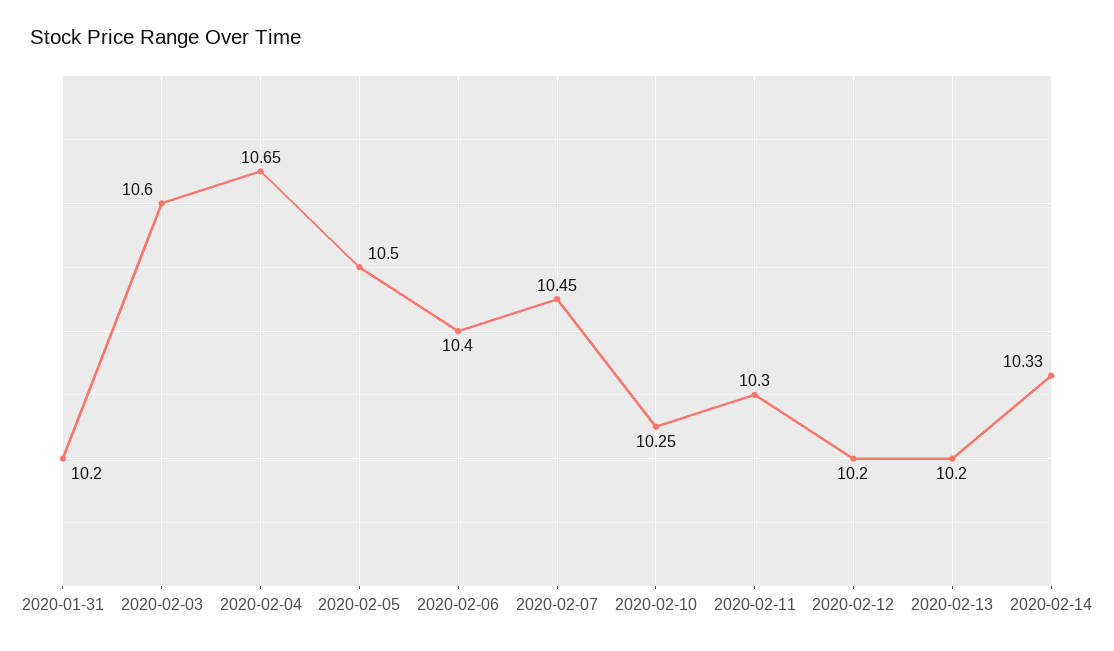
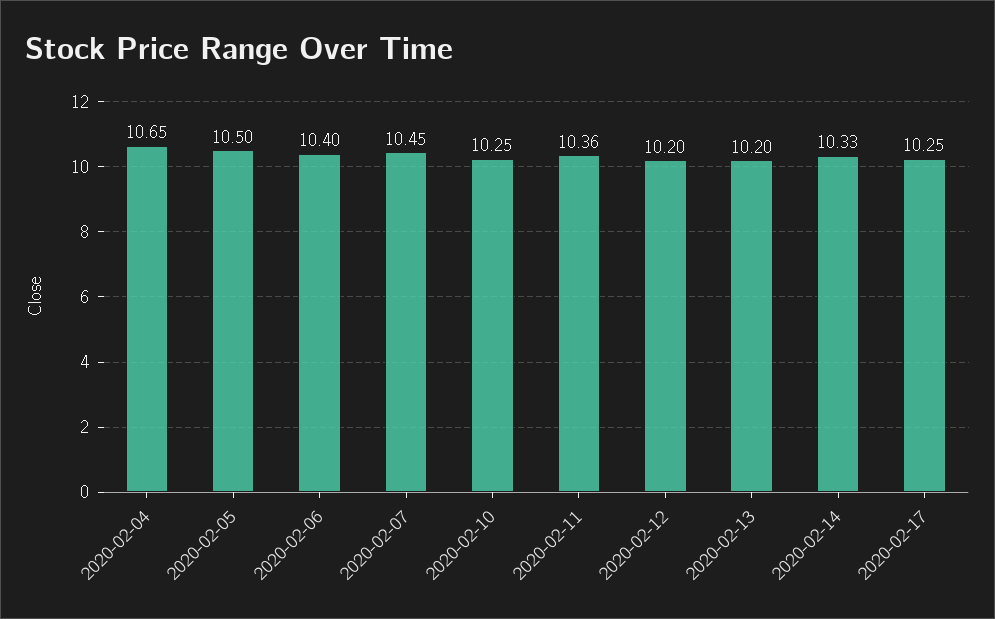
2020-01-31: 10.2 -> none
2020-02-03: 10.6 -> none
2020-02-11: 10.3 -> 10.36
2020-02-17: none -> 10.25

